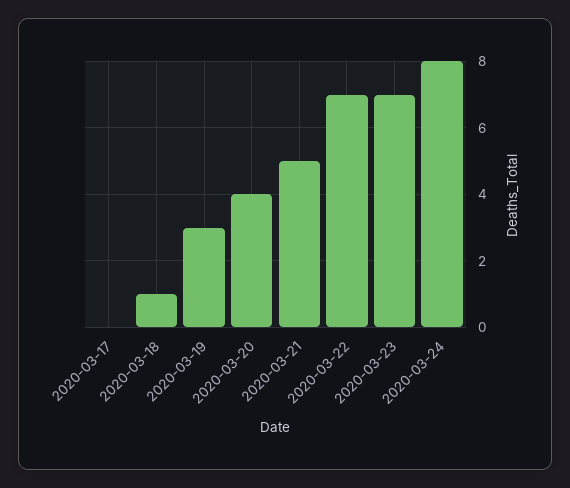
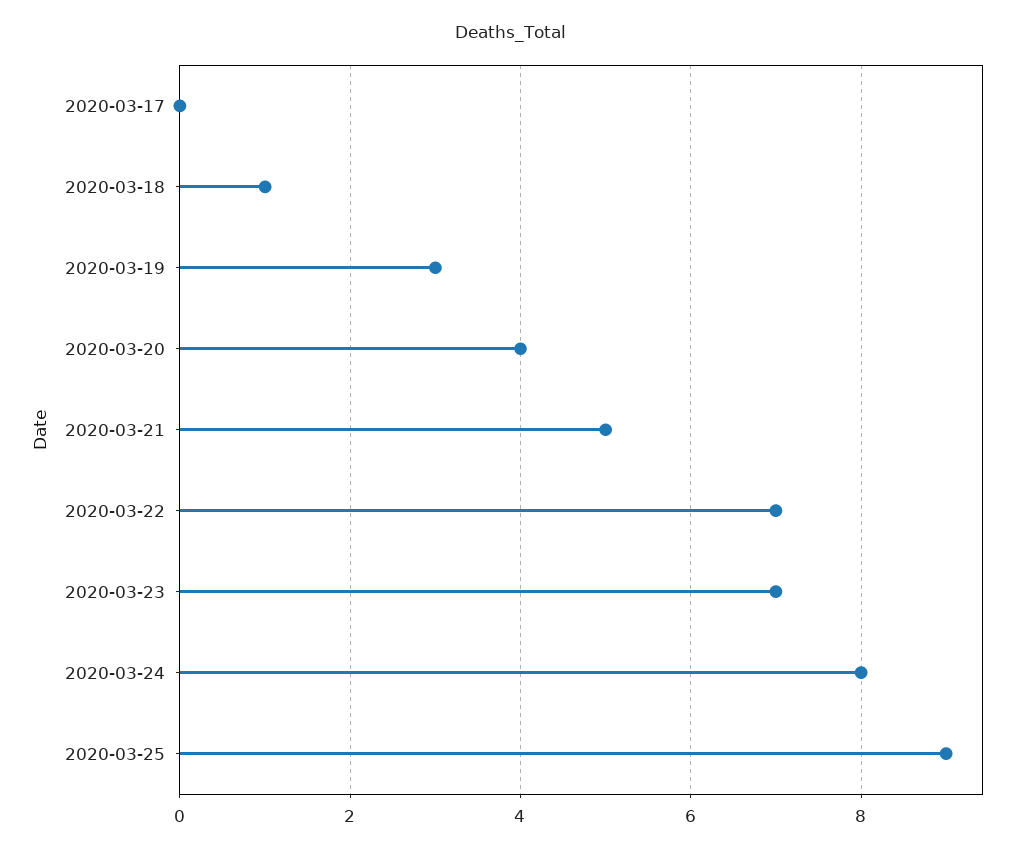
2020-03-25: none -> 9

